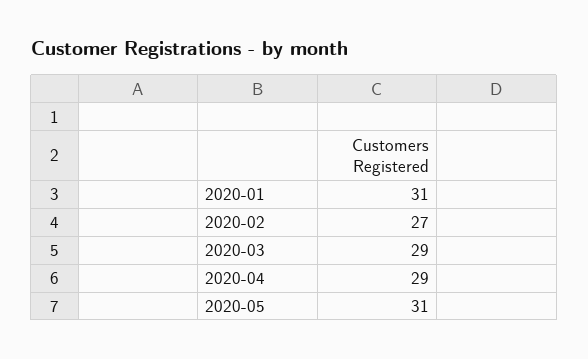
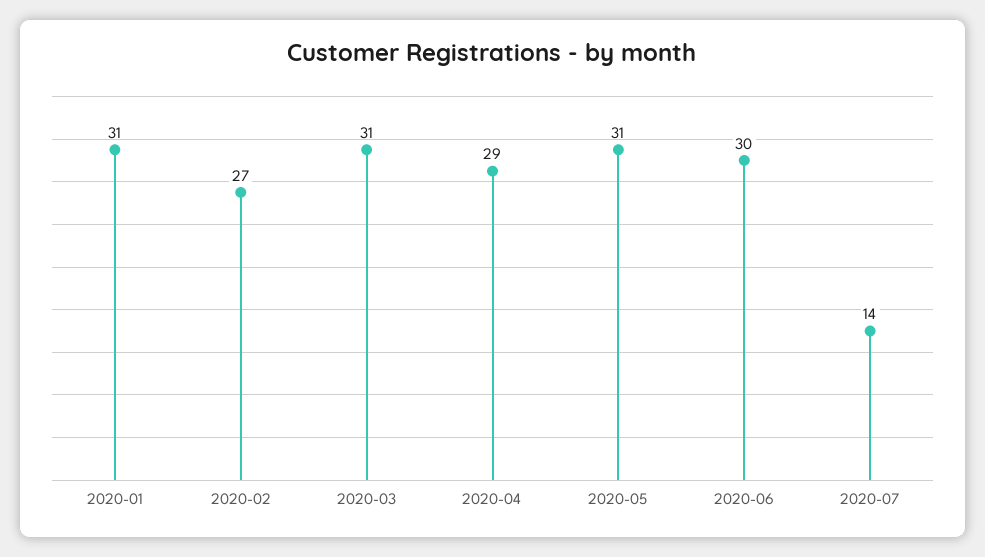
2020-03: 29 -> 31
2020-06: none -> 30
2020-07: none -> 14

